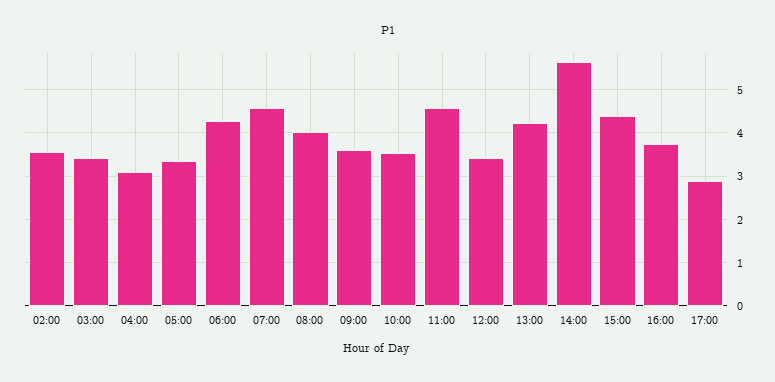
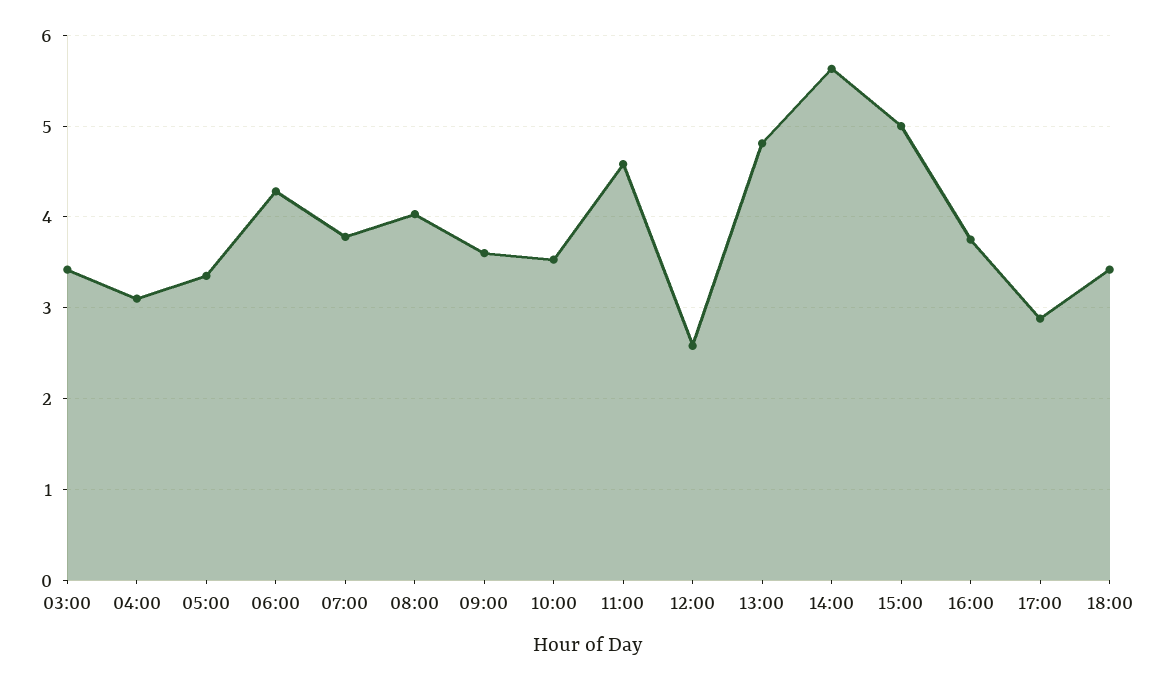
02:00: 3.6 -> none
07:00: 4.6 -> 3.8
12:00: 3.4 -> 2.6
13:00: 4.2 -> 4.8
15:00: 4.4 -> 5
18:00: none -> 3.4

